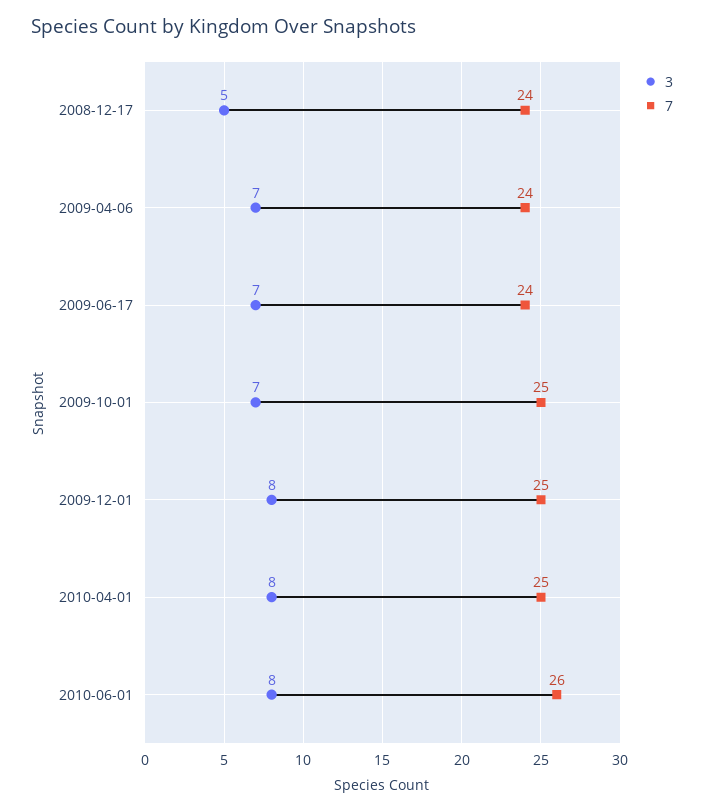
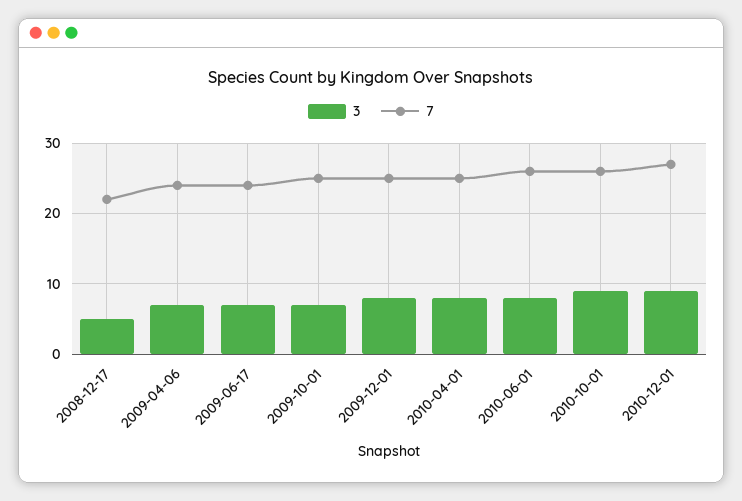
7, 2008-12-17: 24 -> 22
3, 2010-10-01: none -> 9
7, 2010-10-01: none -> 26
3, 2010-12-01: none -> 9
7, 2010-12-01: none -> 27

